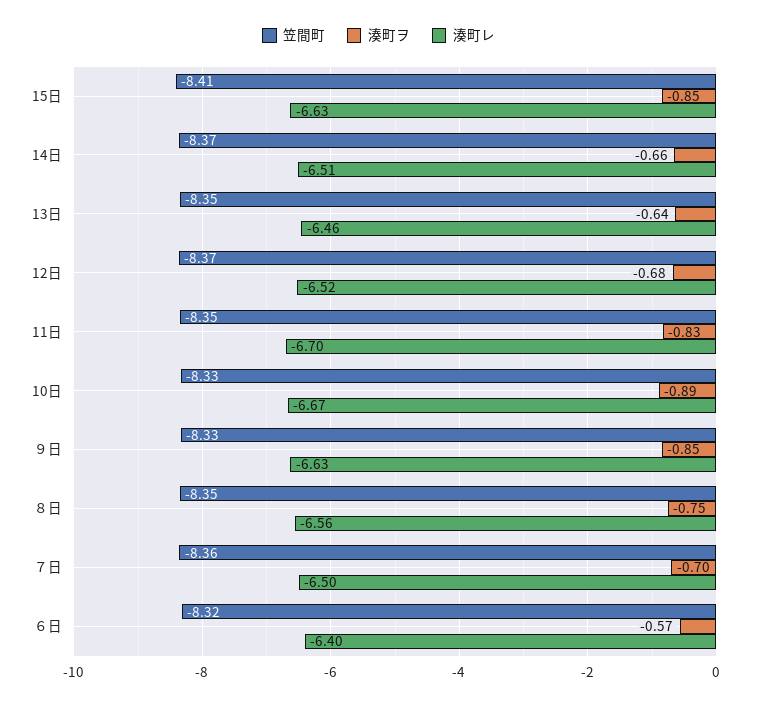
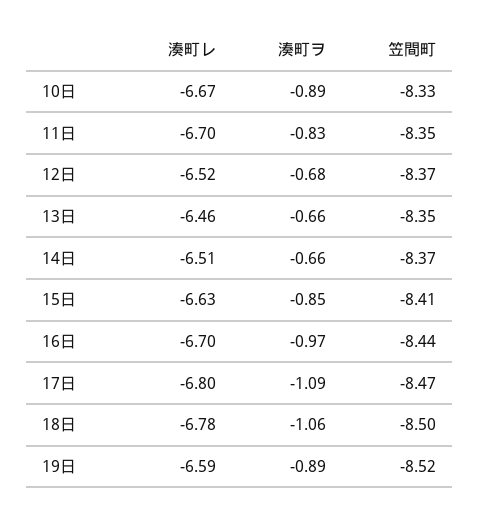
湊町ヲ, 13日: -0.64 -> -0.66
笠間町, ９日: -8.33 -> none
湊町ヲ, ９日: -0.85 -> none
湊町レ, ９日: -6.63 -> none
笠間町, ８日: -8.35 -> none
湊町ヲ, ８日: -0.75 -> none
湊町レ, ８日: -6.56 -> none
笠間町, ７日: -8.36 -> none
湊町ヲ, ７日: -0.7 -> none
湊町レ, ７日: -6.5 -> none
笠間町, ６日: -8.32 -> none
湊町ヲ, ６日: -0.57 -> none
湊町レ, ６日: -6.4 -> none
湊町レ, 16日: none -> -6.7
湊町ヲ, 16日: none -> -0.97
笠間町, 16日: none -> -8.44
湊町レ, 17日: none -> -6.8
湊町ヲ, 17日: none -> -1.09
笠間町, 17日: none -> -8.47
湊町レ, 18日: none -> -6.78
湊町ヲ, 18日: none -> -1.06
笠間町, 18日: none -> -8.5
湊町レ, 19日: none -> -6.59
湊町ヲ, 19日: none -> -0.89
笠間町, 19日: none -> -8.52

